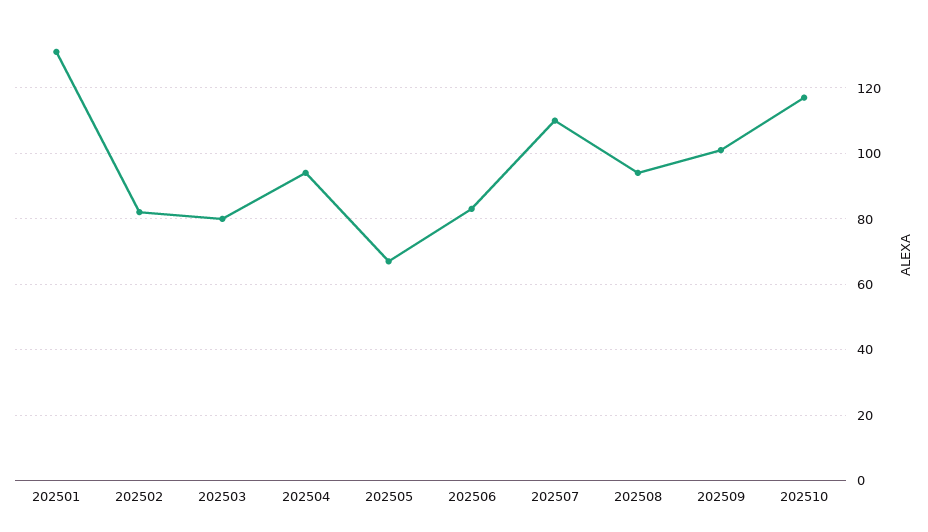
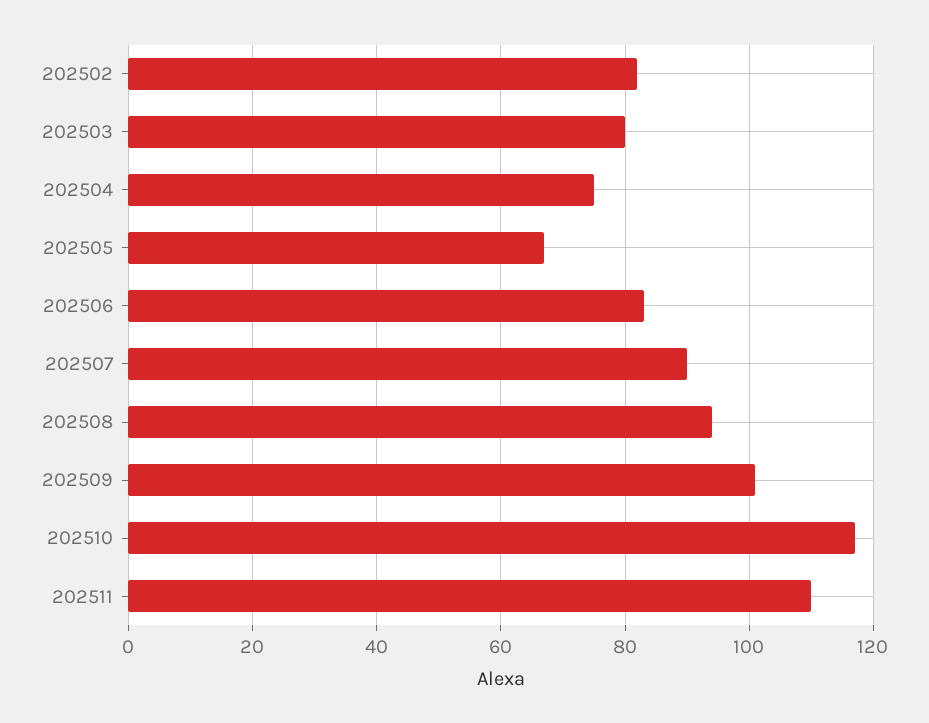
202501: 130 -> none
202504: 95 -> 75
202507: 110 -> 90
202511: none -> 110

